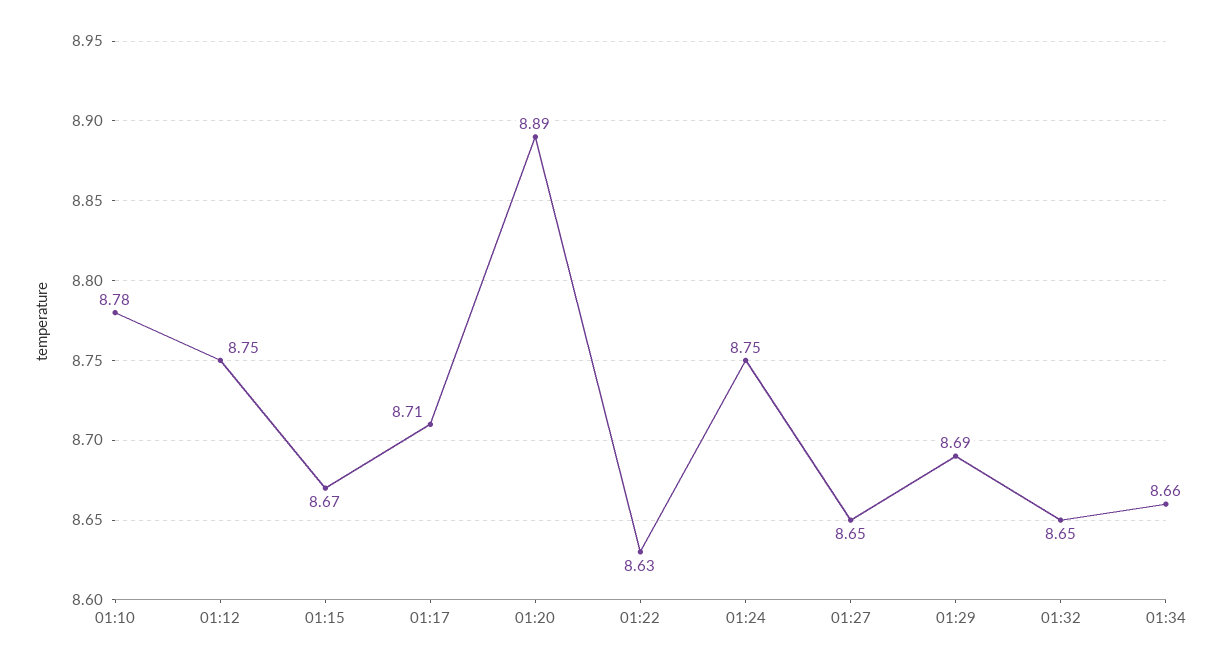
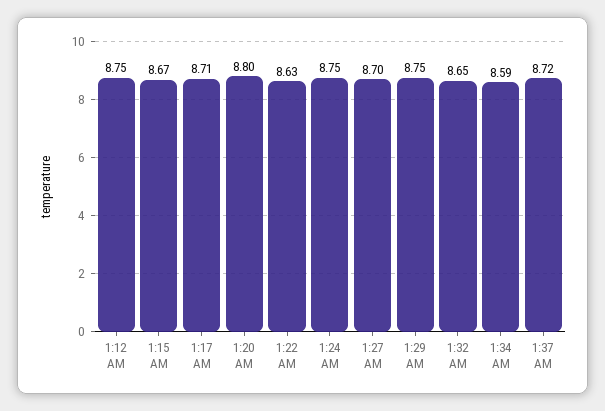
01:10: 8.78 -> none
01:20: 8.89 -> 8.8
01:27: 8.65 -> 8.7
01:29: 8.69 -> 8.75
01:34: 8.66 -> 8.59
1:37 AM: none -> 8.72

